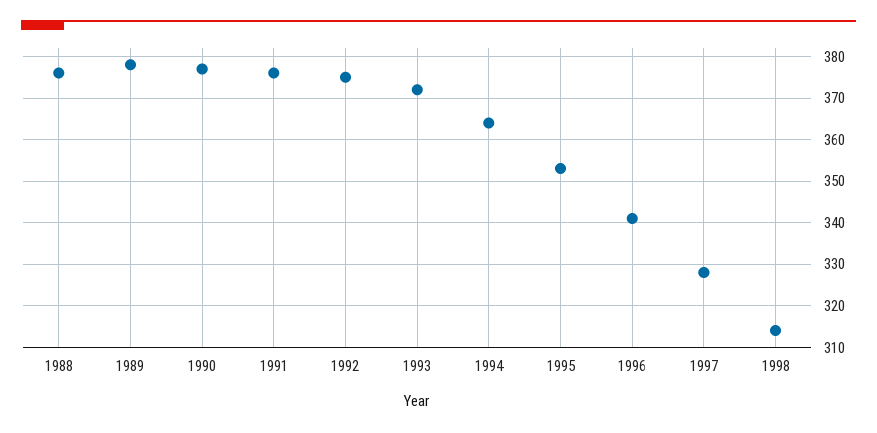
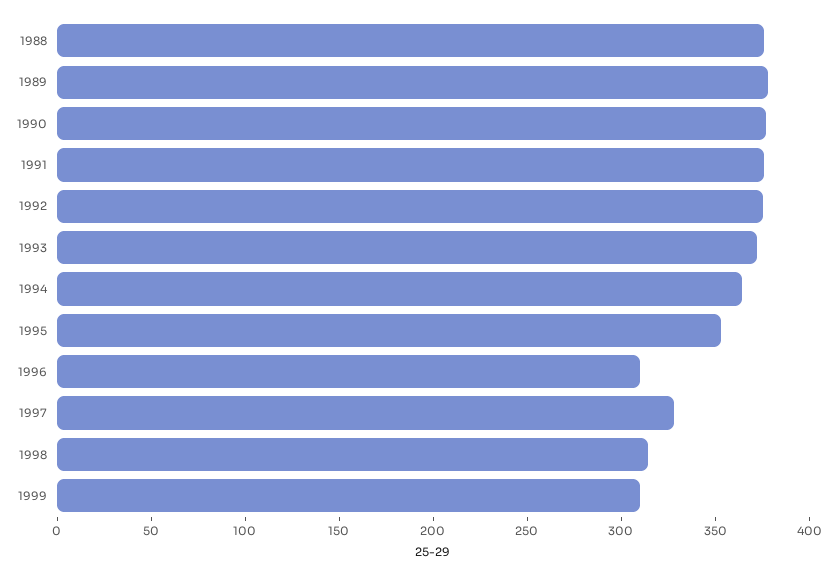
1996: 340 -> 310
1999: none -> 310

